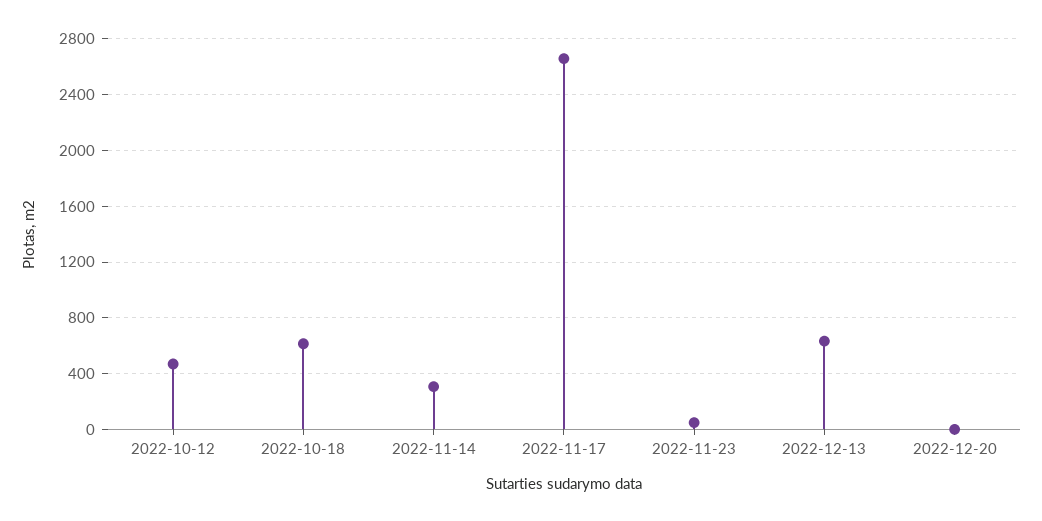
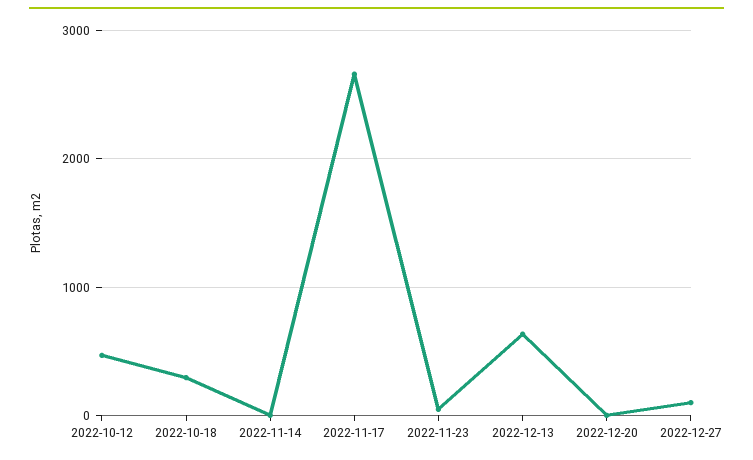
2022-10-18: 600 -> 300
2022-11-14: 300 -> 0
2022-12-27: none -> 100

